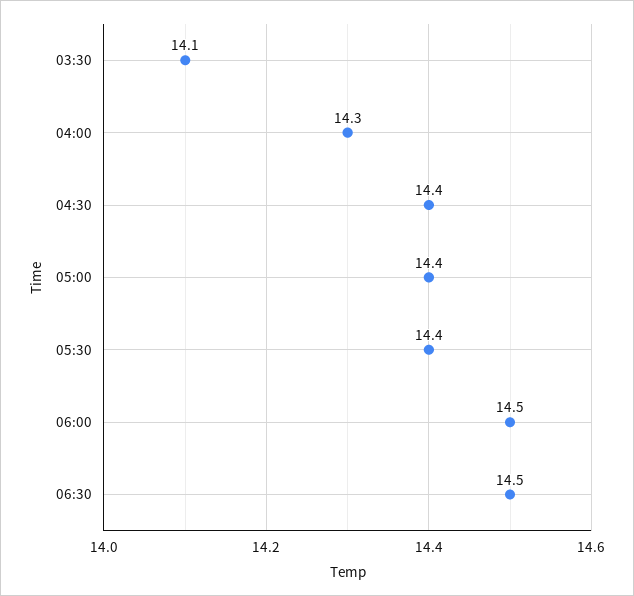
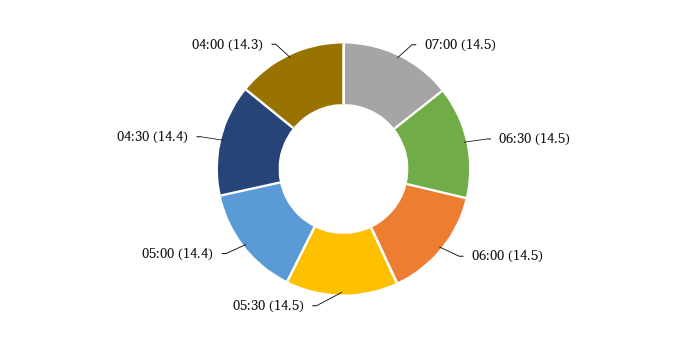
03:30: 14.1 -> none
05:30: 14.4 -> 14.5
07:00: none -> 14.5

